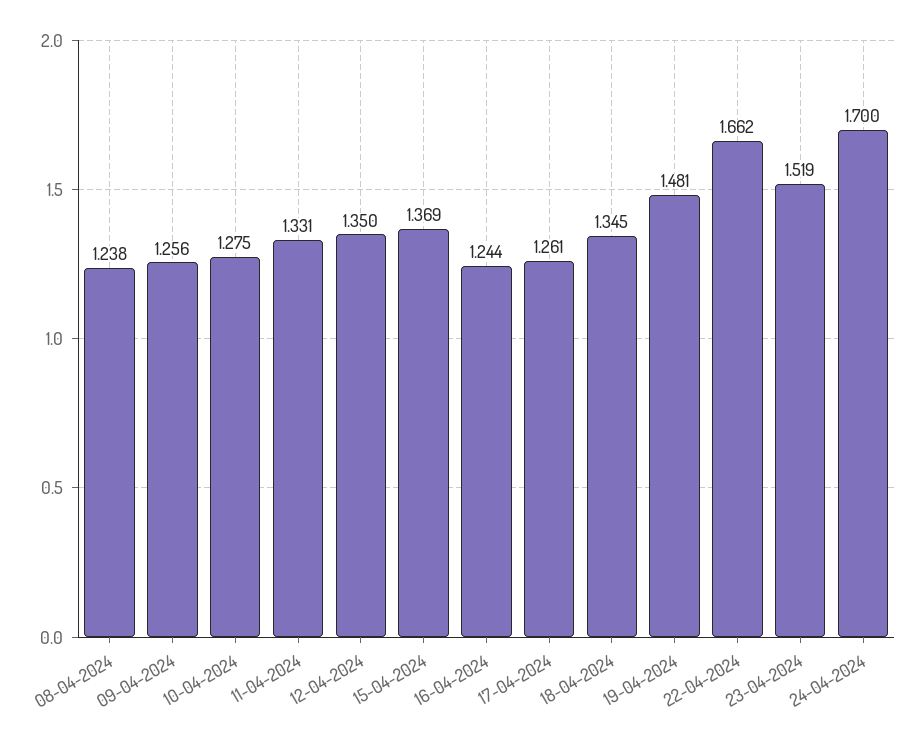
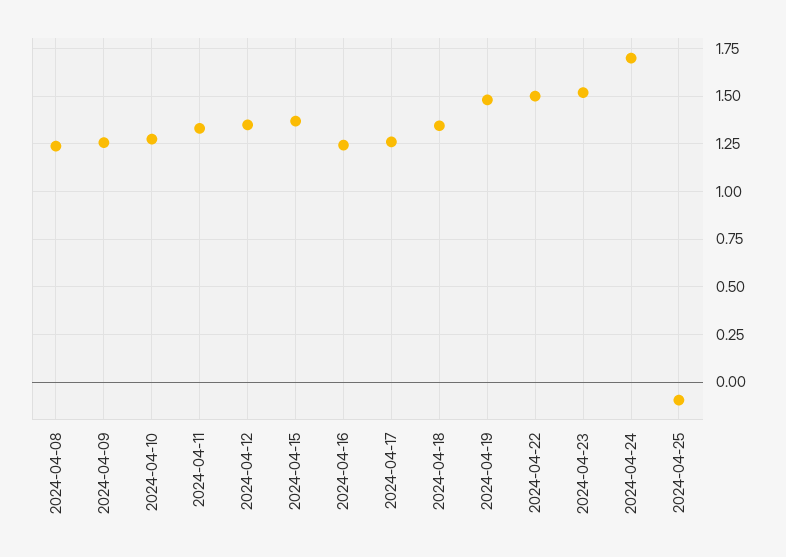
22-04-2024: 1.662 -> 1.5
2024-04-25: none -> -0.1

